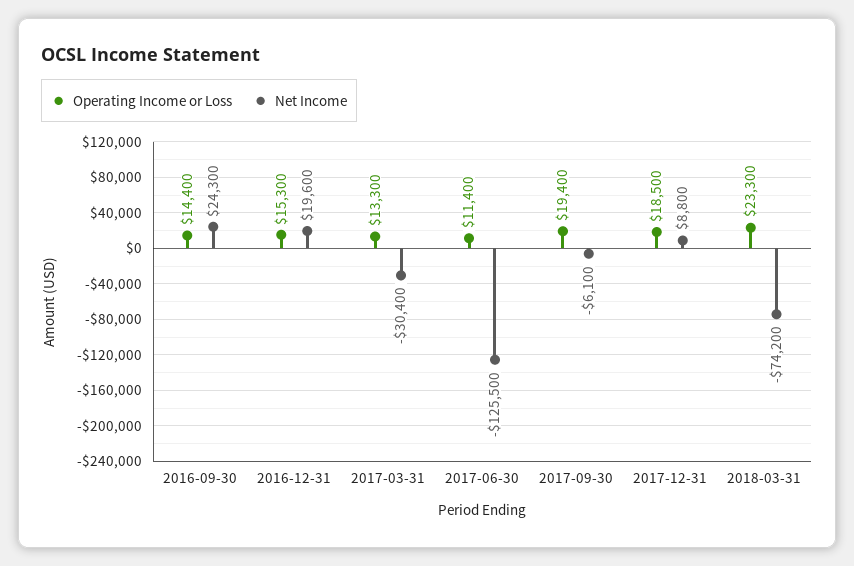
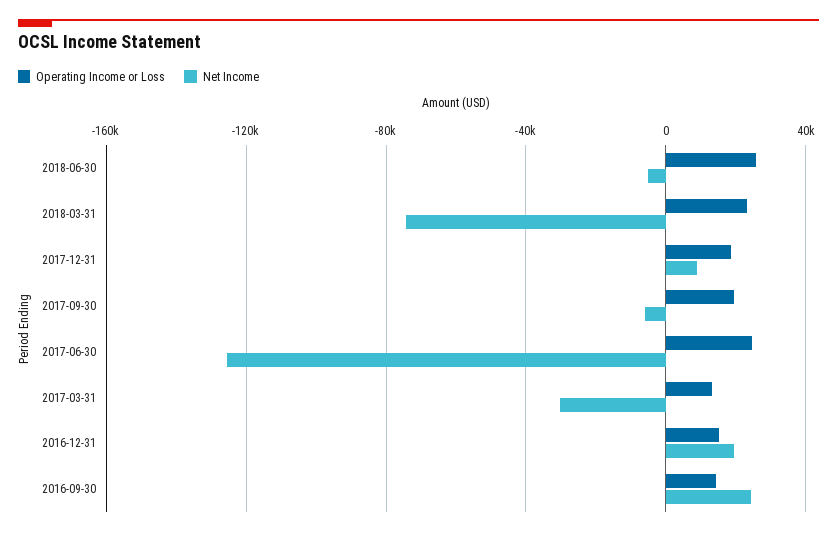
Operating Income or Loss, 2017-06-30: 11400 -> 25000
Operating Income or Loss, 2018-06-30: none -> 25000
Net Income, 2018-06-30: none -> -5000

